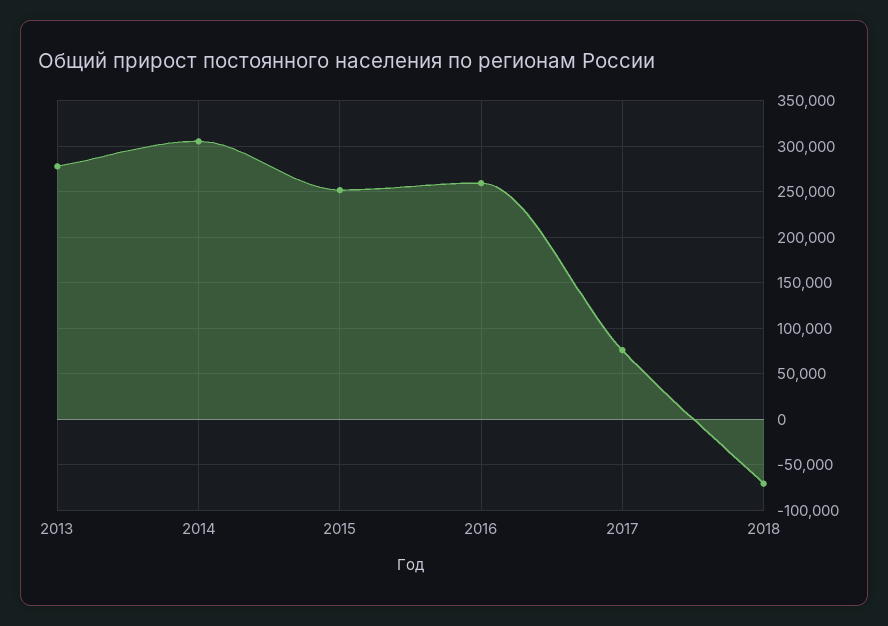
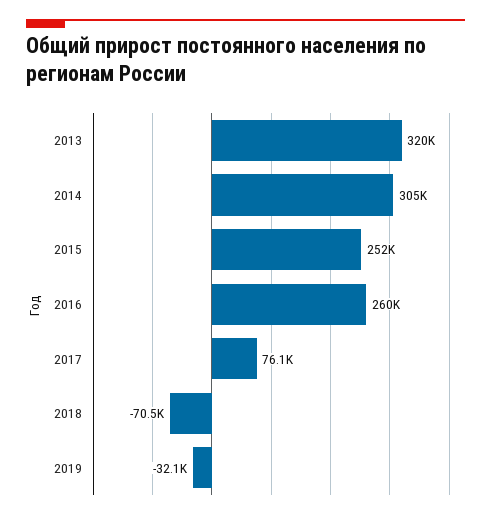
2013: 280000 -> 320000
2019: none -> -32100

